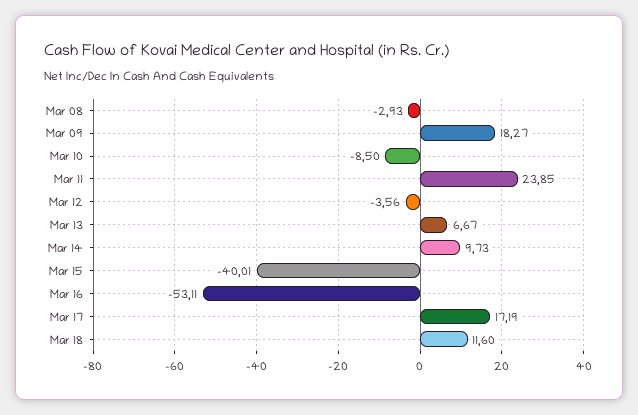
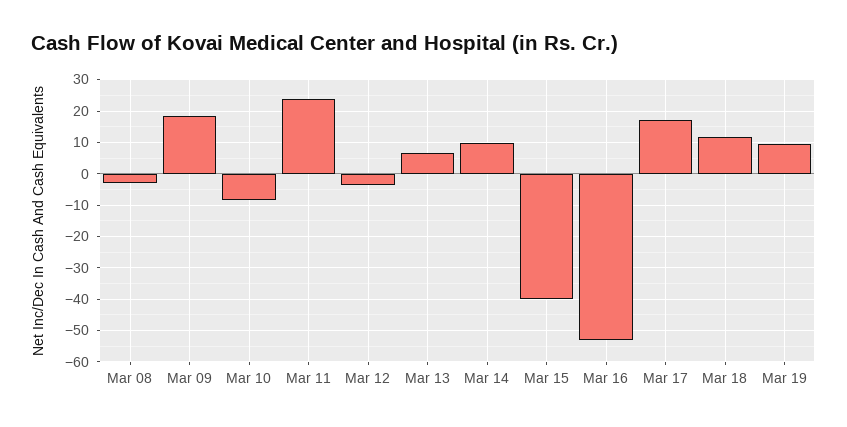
Mar 19: none -> 10

